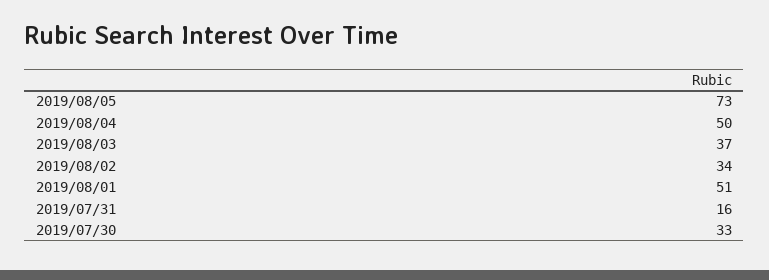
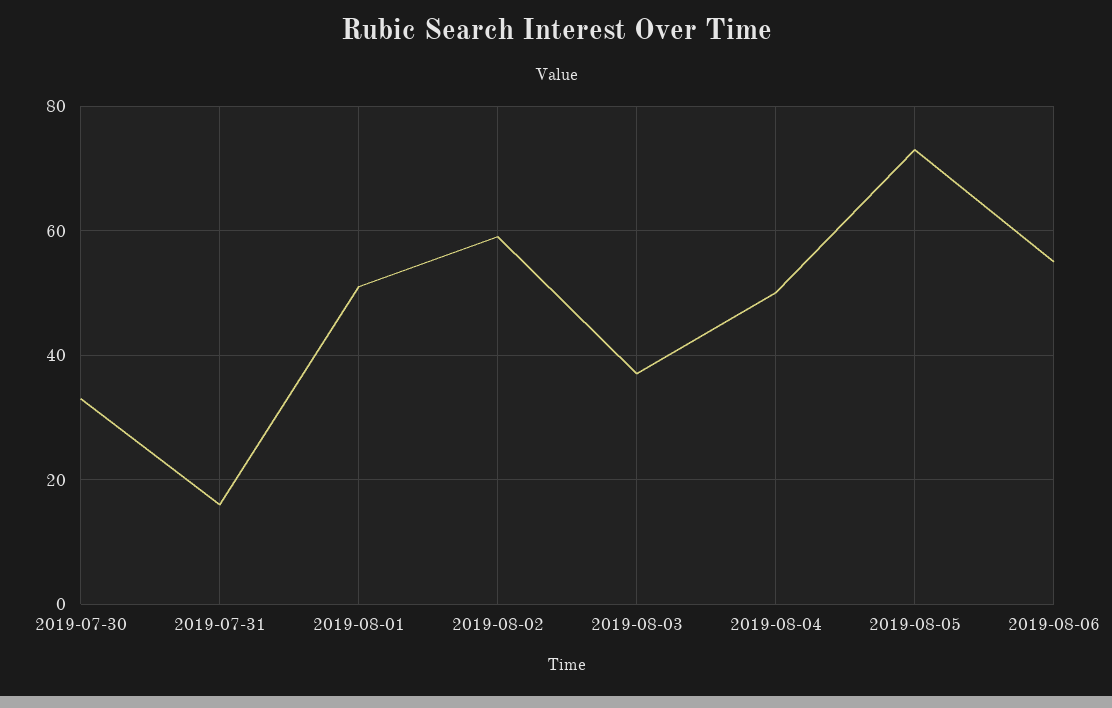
2019/08/02: 34 -> 60
2019-08-06: none -> 55

